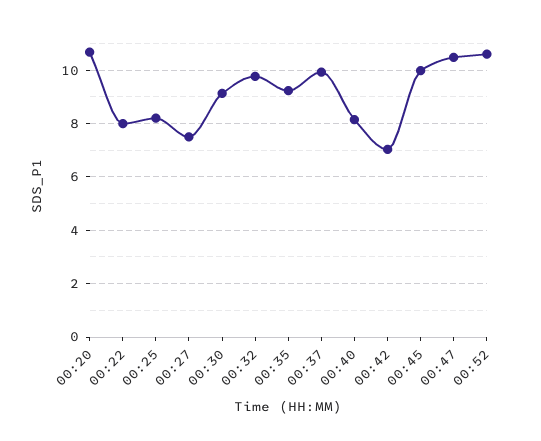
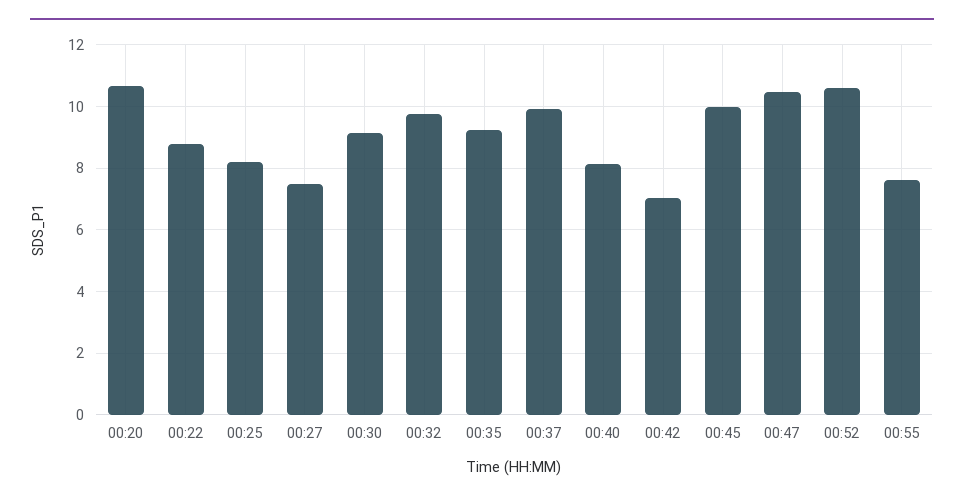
00:22: 8 -> 8.8
00:55: none -> 7.6

